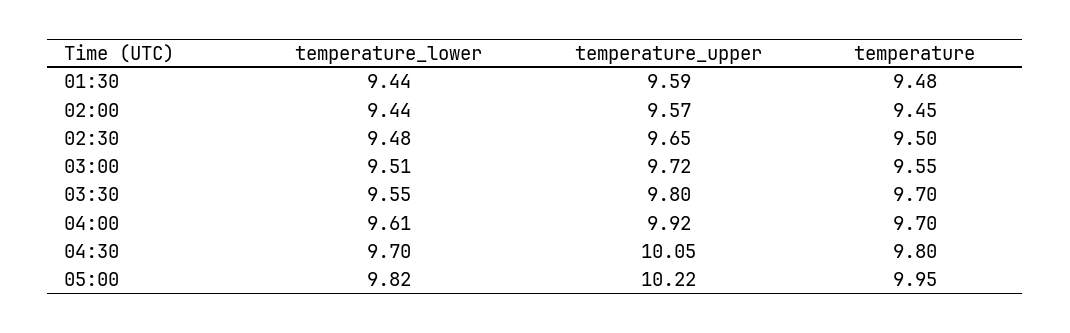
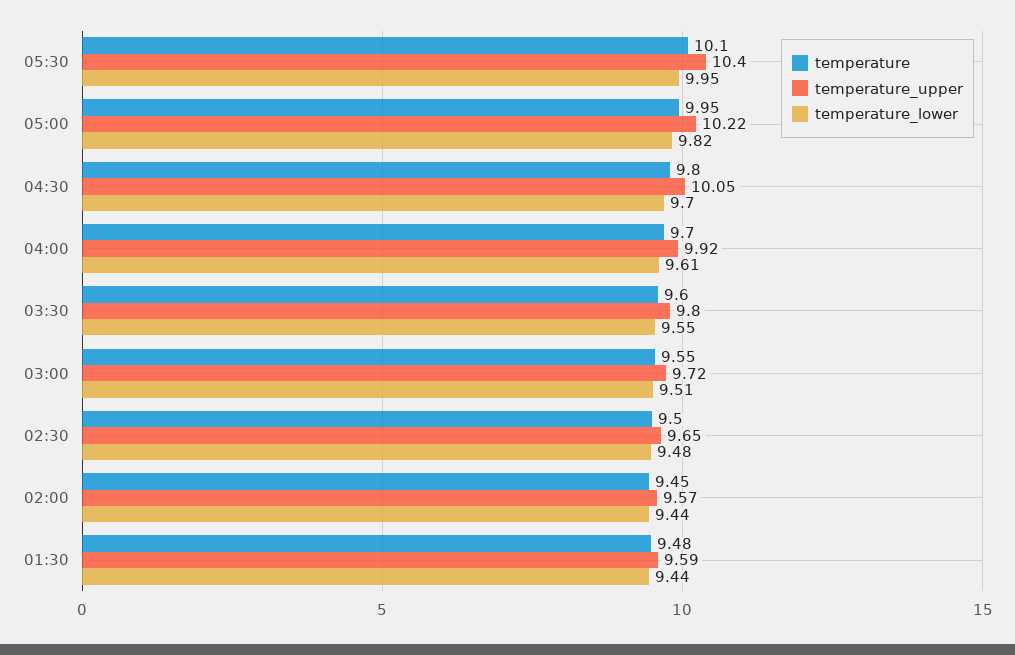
temperature, 03:30: 9.7 -> 9.6
temperature, 05:30: none -> 10.1
temperature_upper, 05:30: none -> 10.4
temperature_lower, 05:30: none -> 9.95

